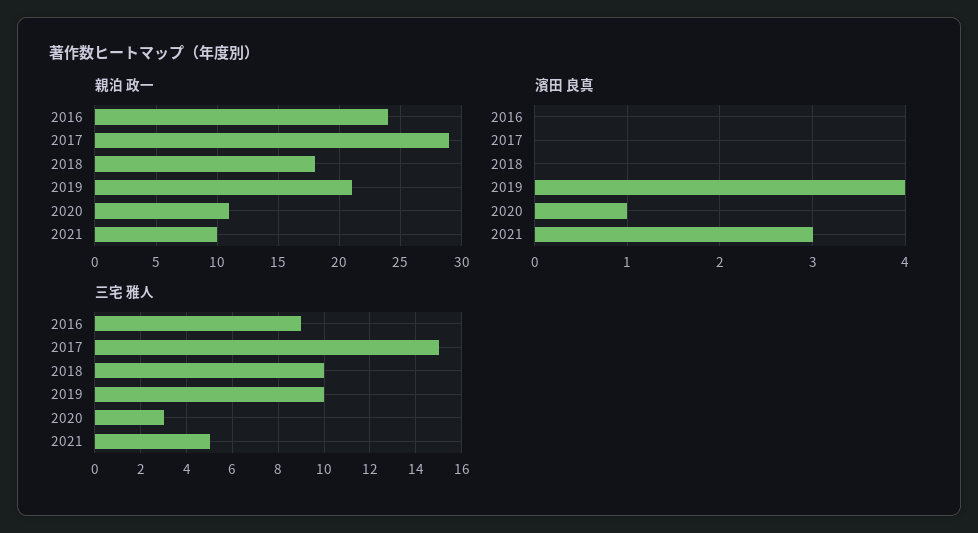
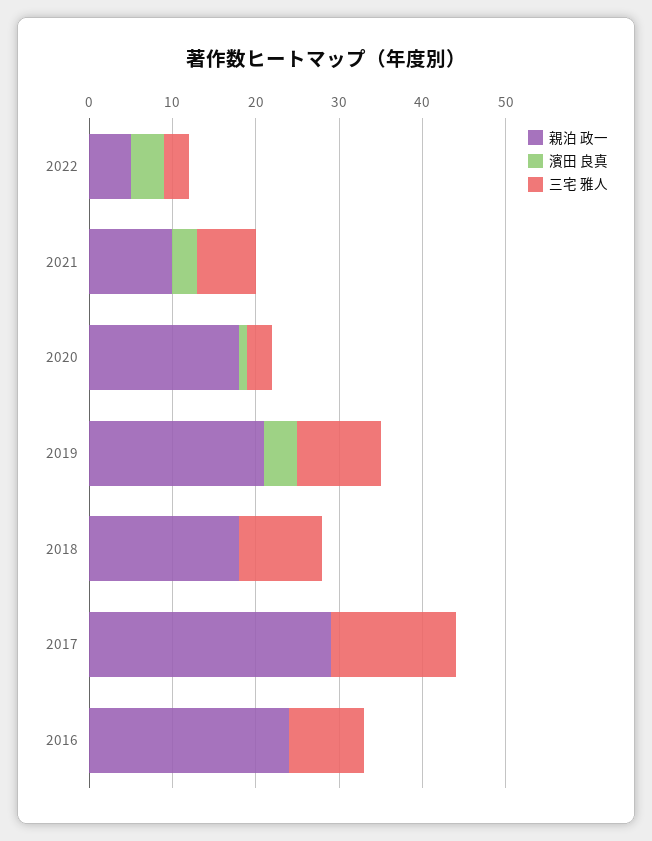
親泊 政一, 2020: 11 -> 18
三宅 雅人, 2021: 5 -> 7
親泊 政一, 2022: none -> 5
濱田 良真, 2022: none -> 4
三宅 雅人, 2022: none -> 3

